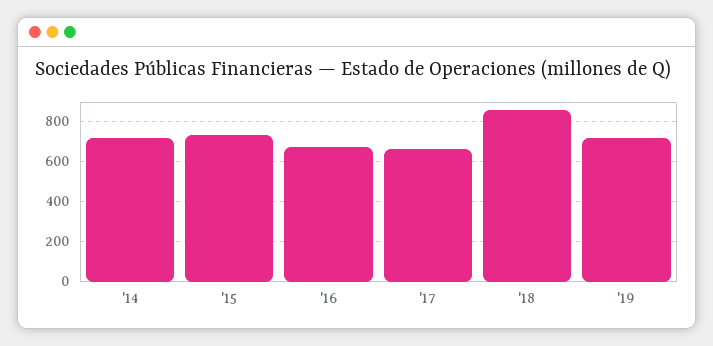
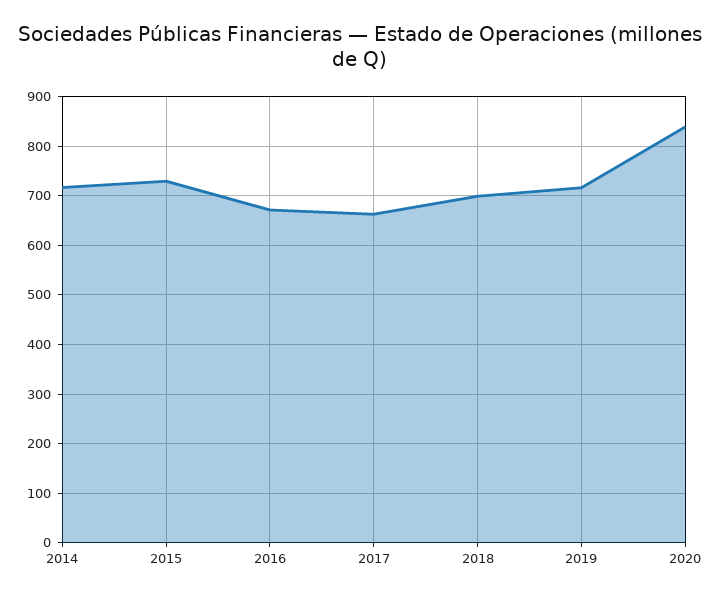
'18: 850 -> 700
2020: none -> 840

